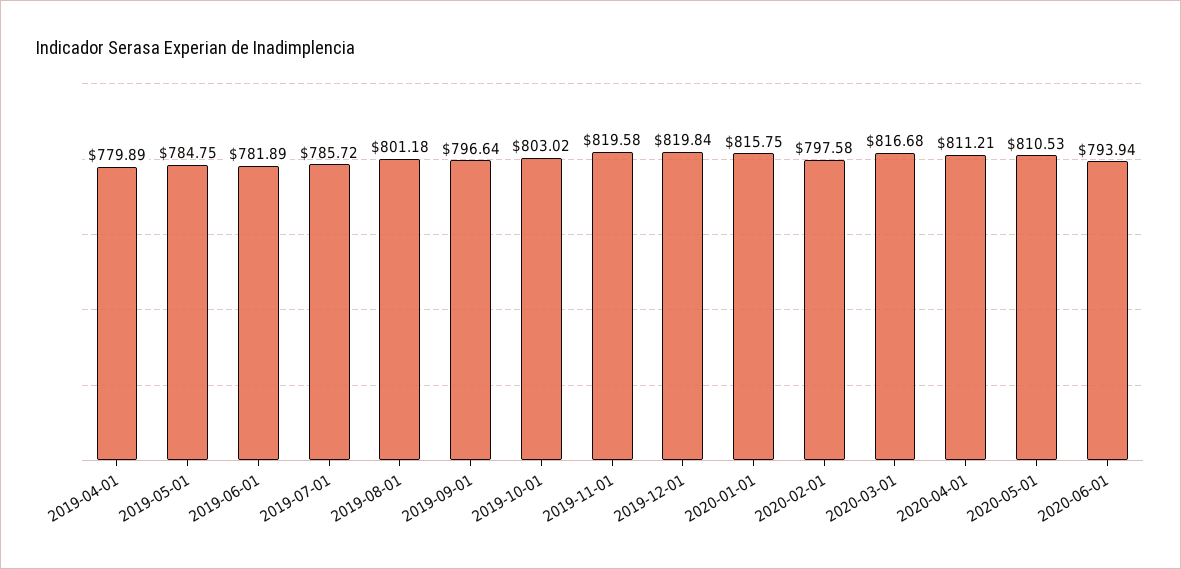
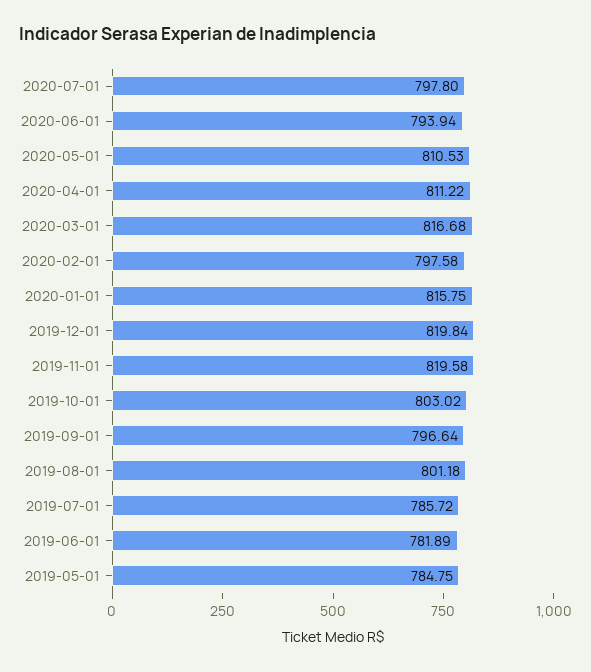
2019-04-01: 779.89 -> none
2020-04-01: 811.21 -> 811.22
2020-07-01: none -> 797.8

